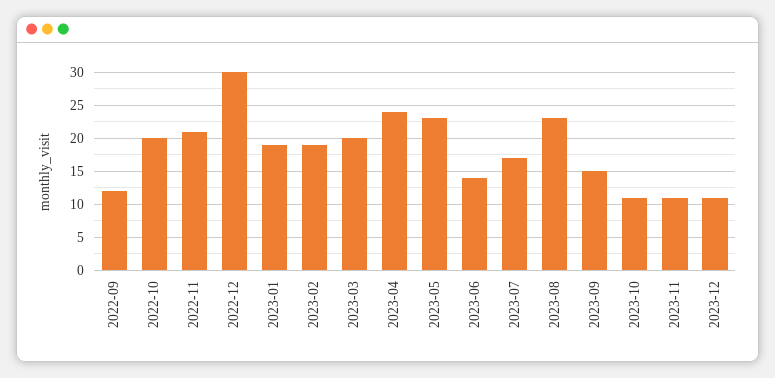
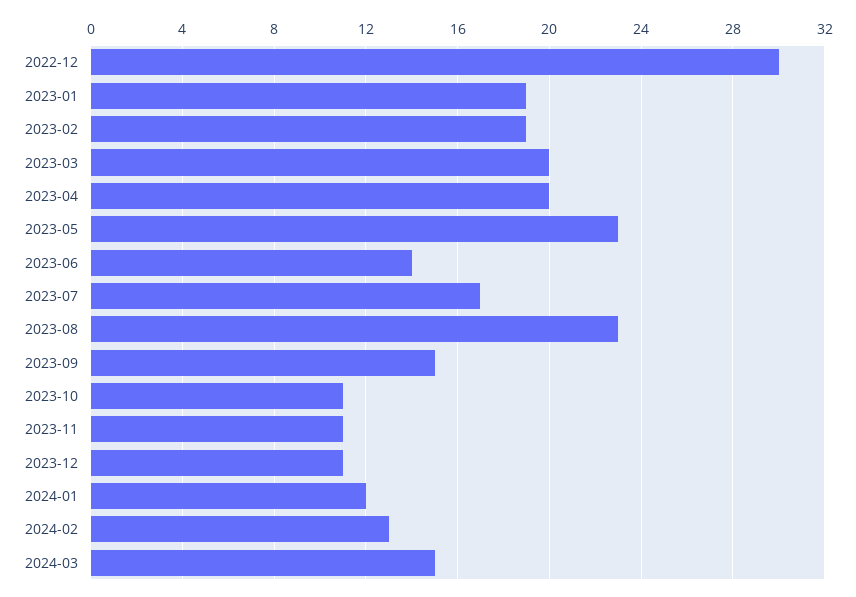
2022-09: 12 -> none
2022-10: 20 -> none
2022-11: 21 -> none
2023-04: 24 -> 20
2024-01: none -> 12
2024-02: none -> 13
2024-03: none -> 15

